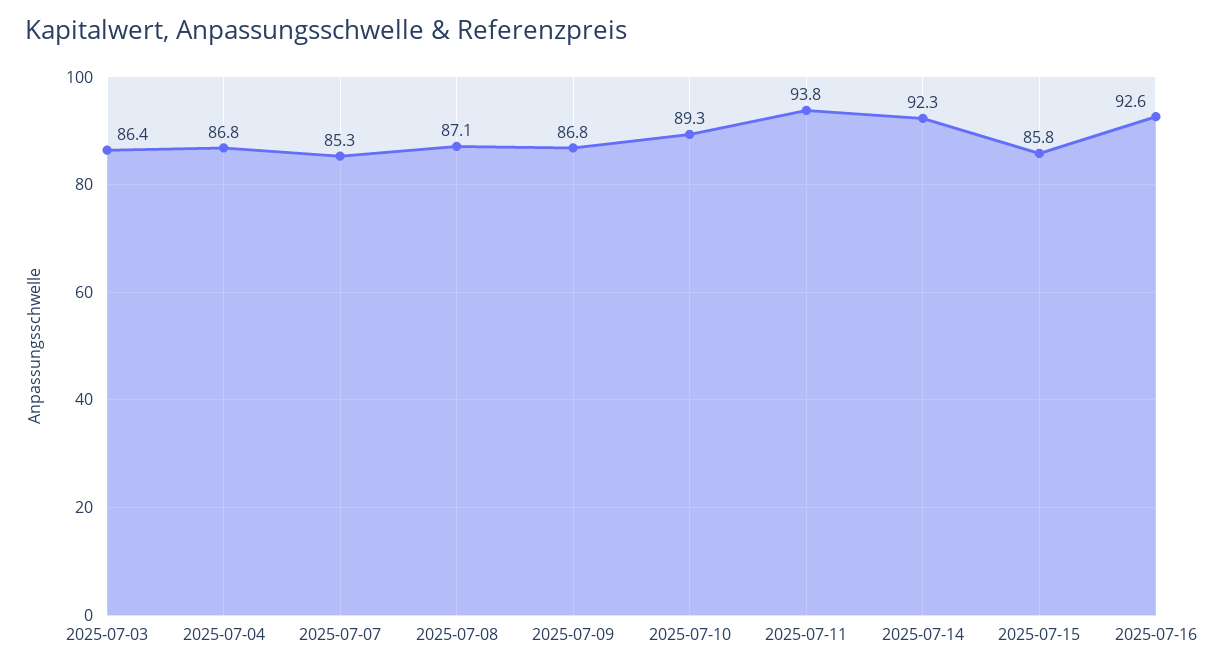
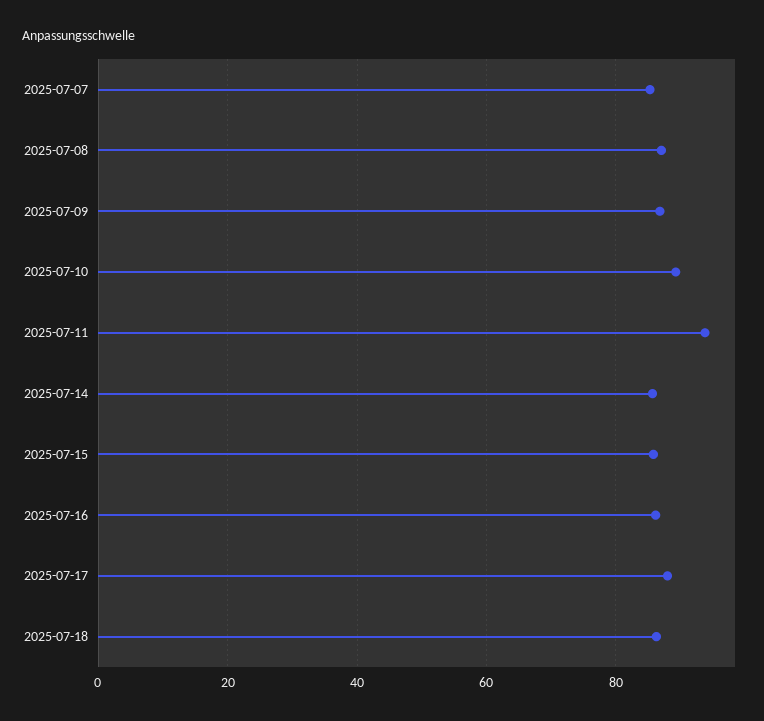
2025-07-03: 86.4 -> none
2025-07-04: 86.8 -> none
2025-07-14: 92.3 -> 86
2025-07-16: 92.6 -> 86
2025-07-17: none -> 88
2025-07-18: none -> 86

